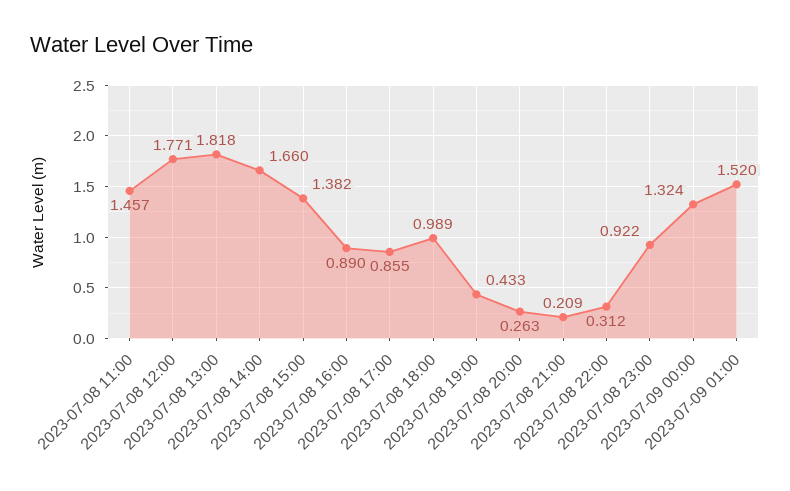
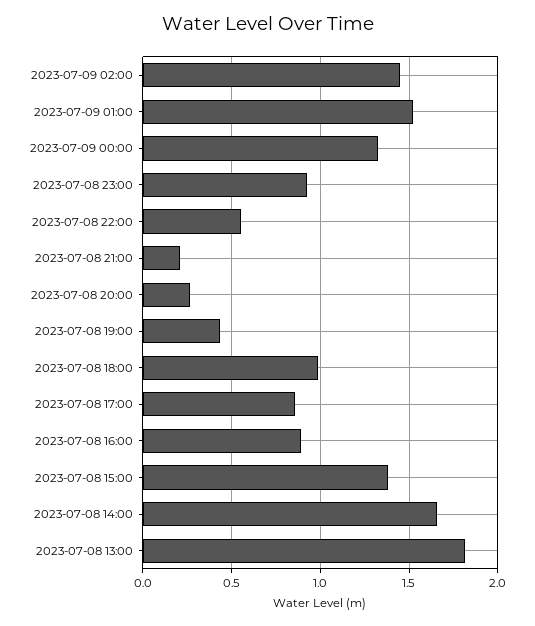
2023-07-08 11:00: 1.457 -> none
2023-07-08 12:00: 1.771 -> none
2023-07-08 22:00: 0.312 -> 0.55
2023-07-09 02:00: none -> 1.45

